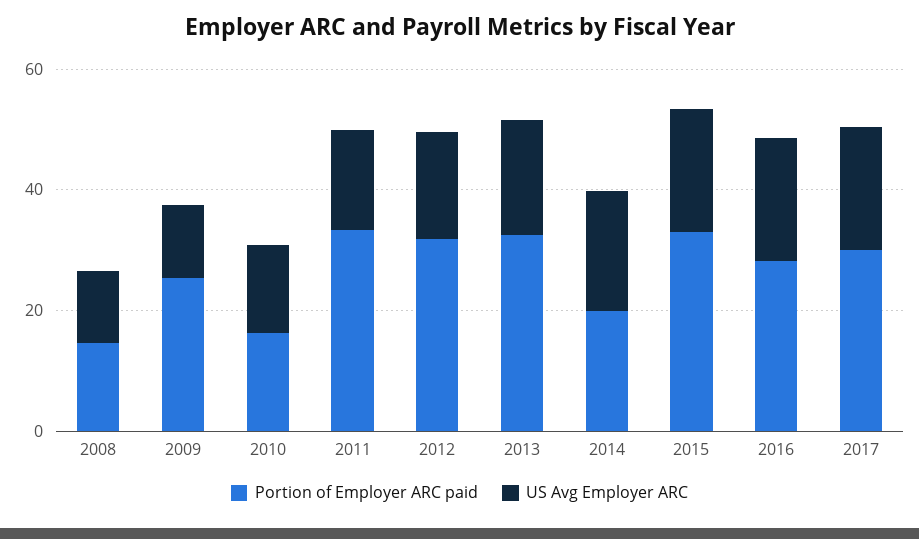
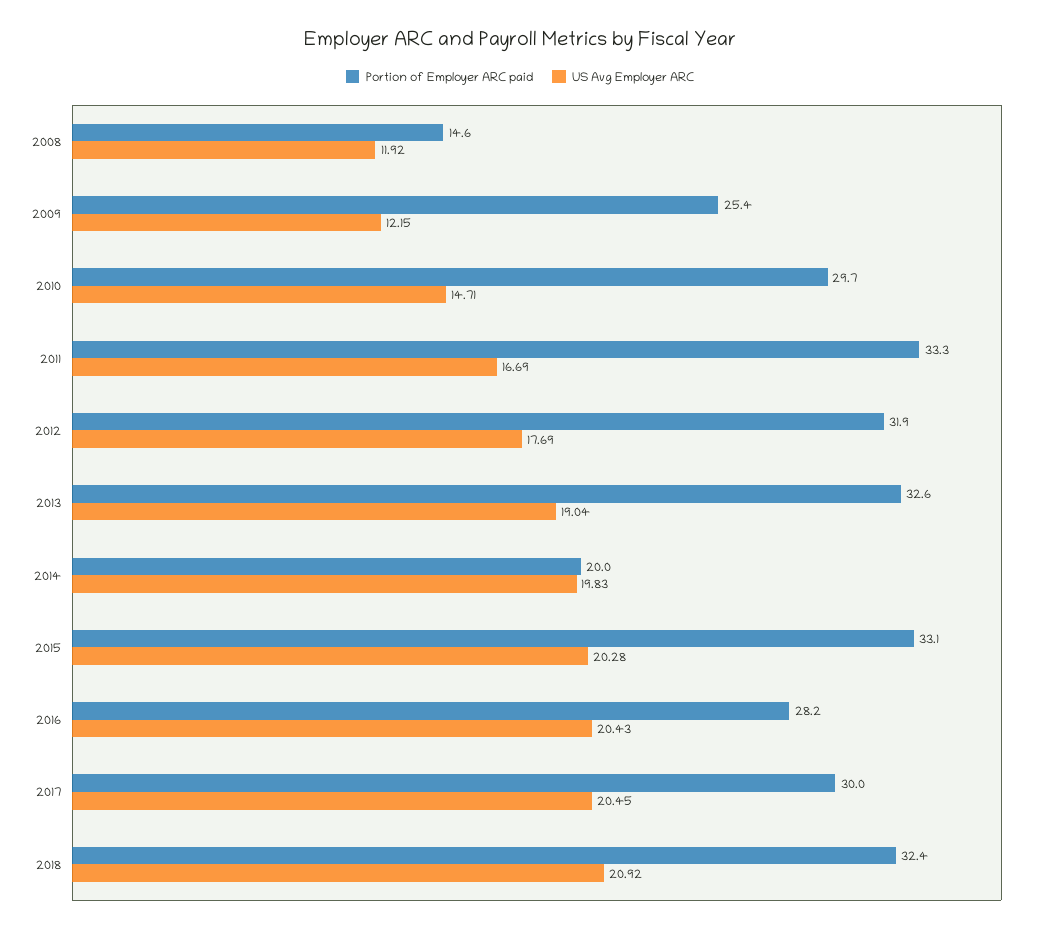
Portion of Employer ARC paid, 2010: 15 -> 29.7
Portion of Employer ARC paid, 2018: none -> 32.4
US Avg Employer ARC, 2018: none -> 20.92

